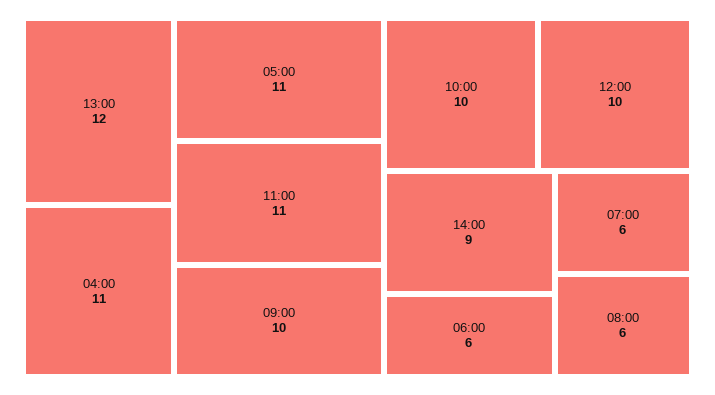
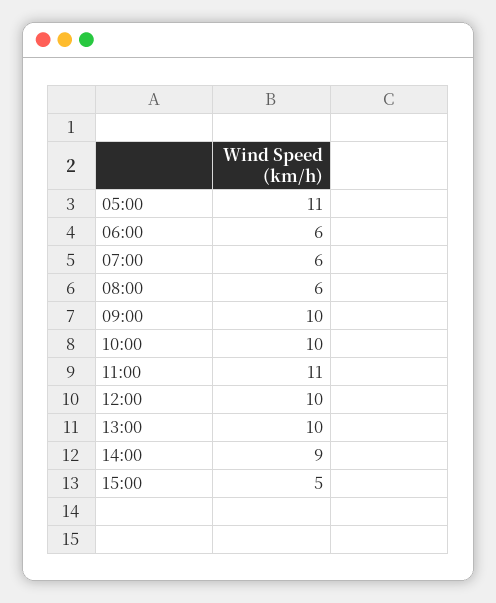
13:00: 12 -> 10
04:00: 11 -> none
15:00: none -> 5

